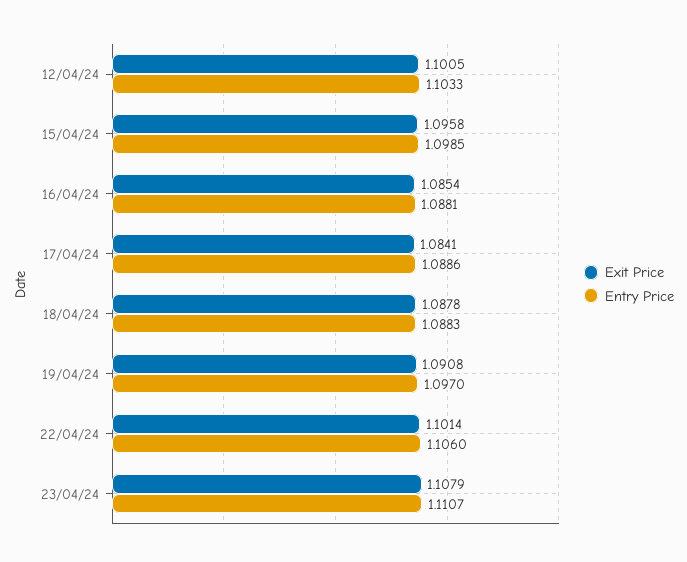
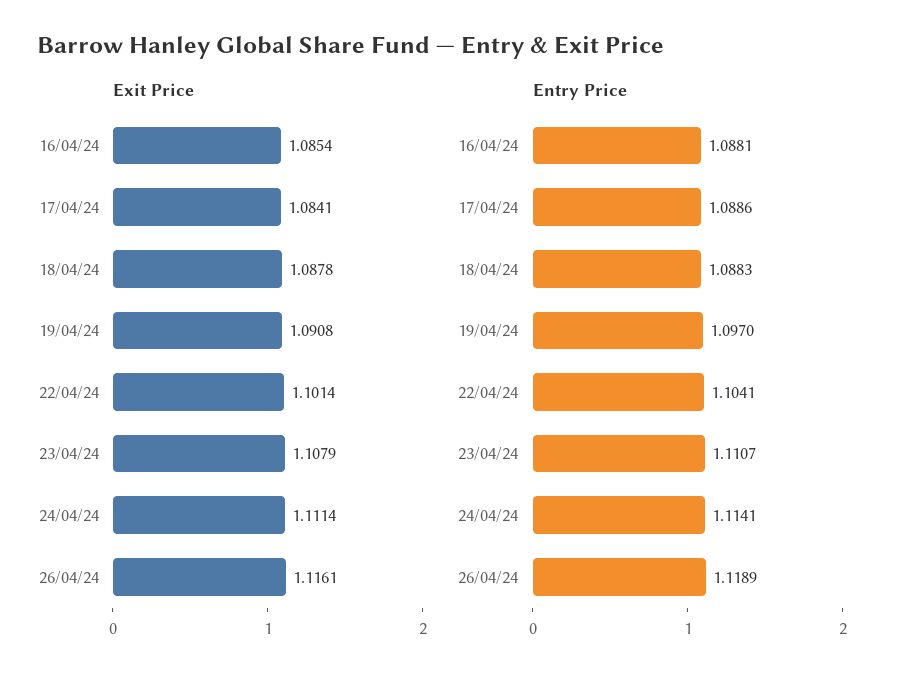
Exit Price, 12/04/24: 1.1005 -> none
Entry Price, 12/04/24: 1.1033 -> none
Exit Price, 15/04/24: 1.0958 -> none
Entry Price, 15/04/24: 1.0985 -> none
Entry Price, 22/04/24: 1.106 -> 1.1041
Exit Price, 24/04/24: none -> 1.1114
Exit Price, 26/04/24: none -> 1.1161
Entry Price, 24/04/24: none -> 1.1141
Entry Price, 26/04/24: none -> 1.1189

